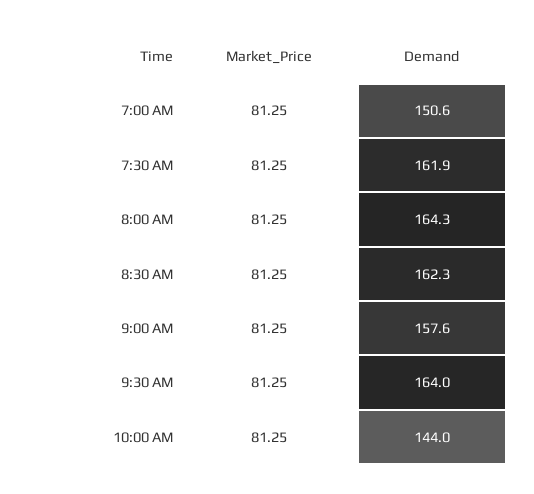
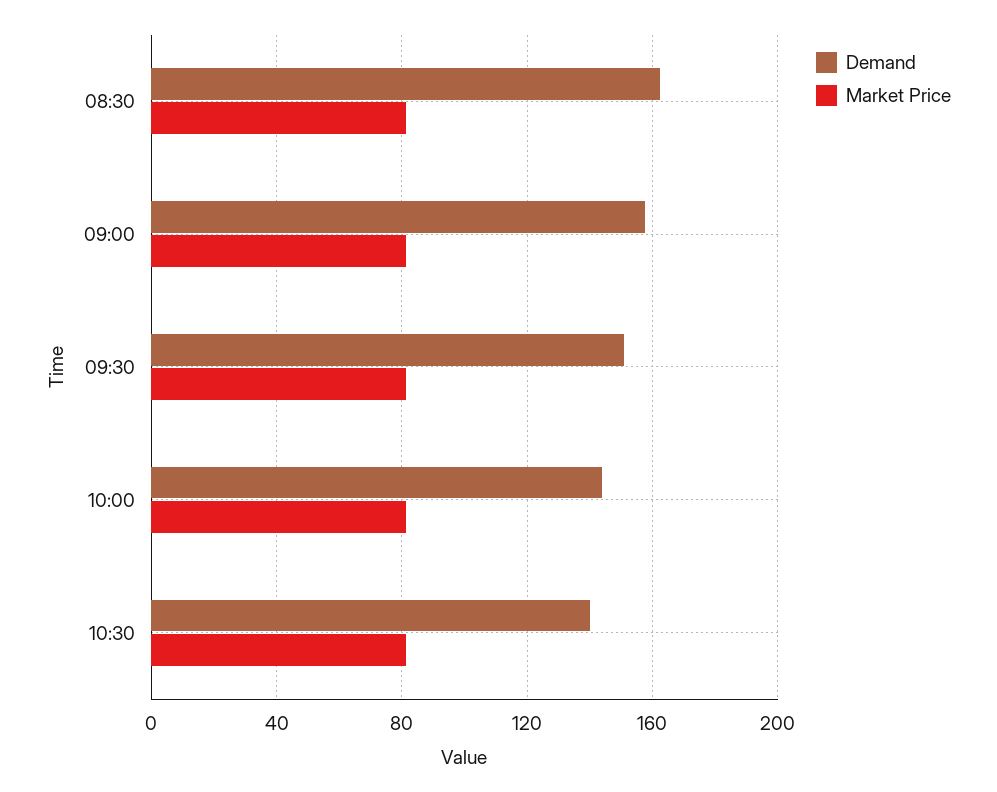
Market_Price, 7:00 AM: 81.25 -> none
Demand, 7:00 AM: 150.6 -> none
Market_Price, 7:30 AM: 81.25 -> none
Demand, 7:30 AM: 161.9 -> none
Market_Price, 8:00 AM: 81.25 -> none
Demand, 8:00 AM: 164.3 -> none
Demand, 9:30 AM: 164 -> 150
Demand, 10:30: none -> 140
Market_Price, 10:30: none -> 80

